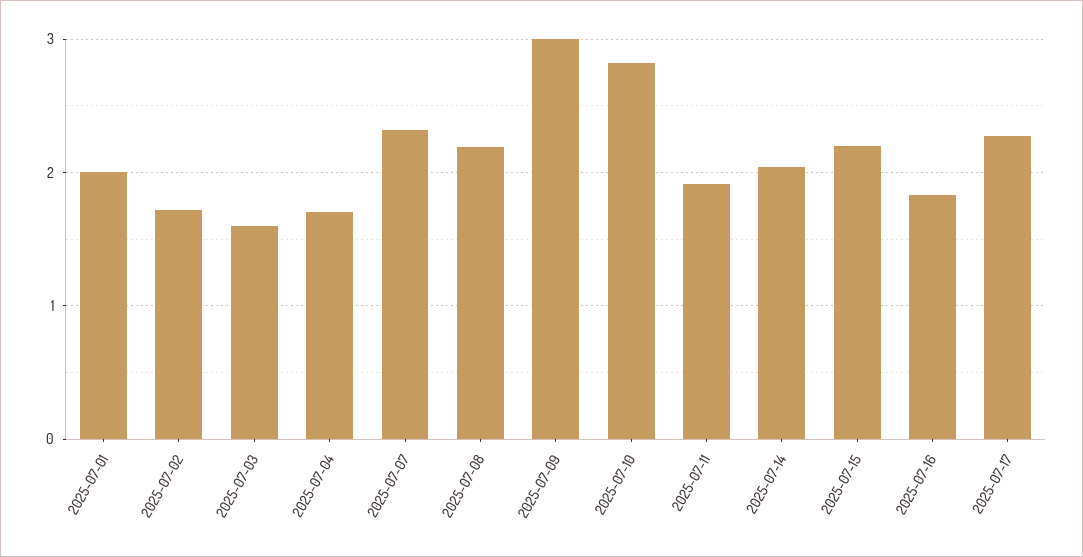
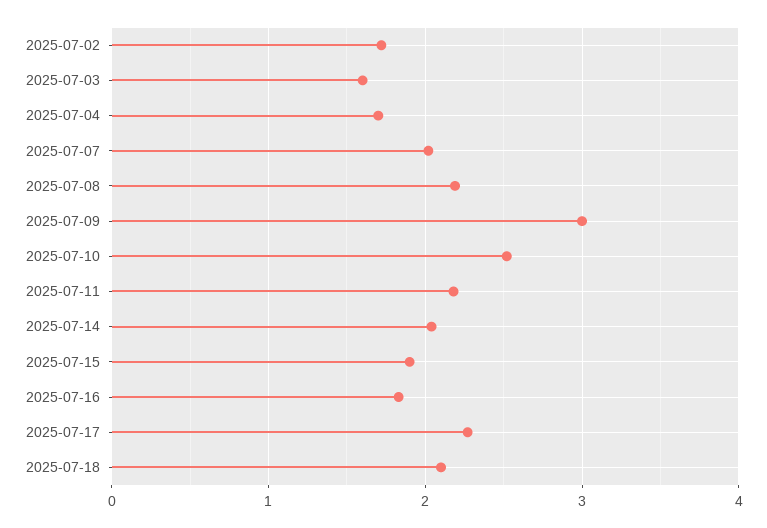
2025-07-01: 2 -> none
2025-07-07: 2.3 -> 2
2025-07-10: 2.8 -> 2.5
2025-07-11: 1.9 -> 2.2
2025-07-15: 2.2 -> 1.9
2025-07-18: none -> 2.1

